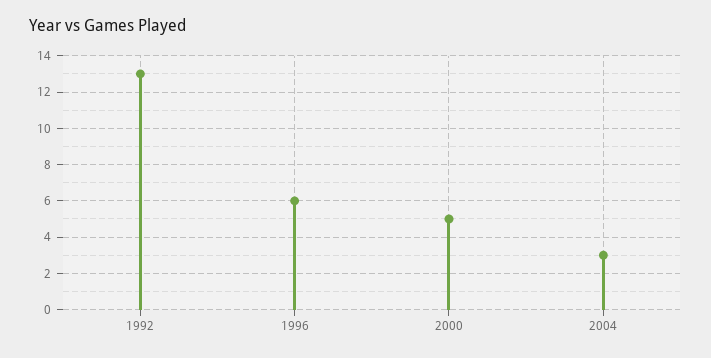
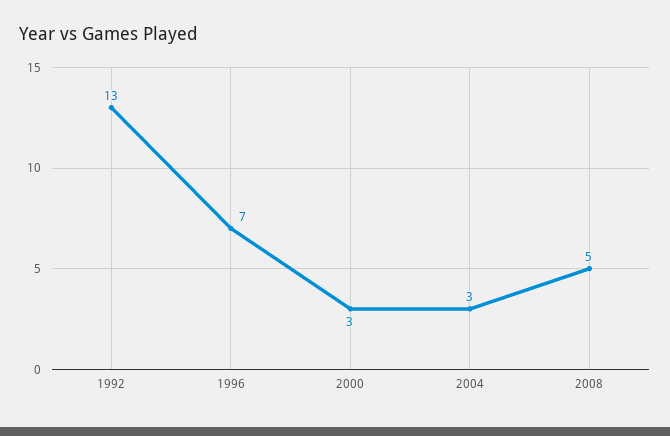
1996: 6 -> 7
2000: 5 -> 3
2008: none -> 5

